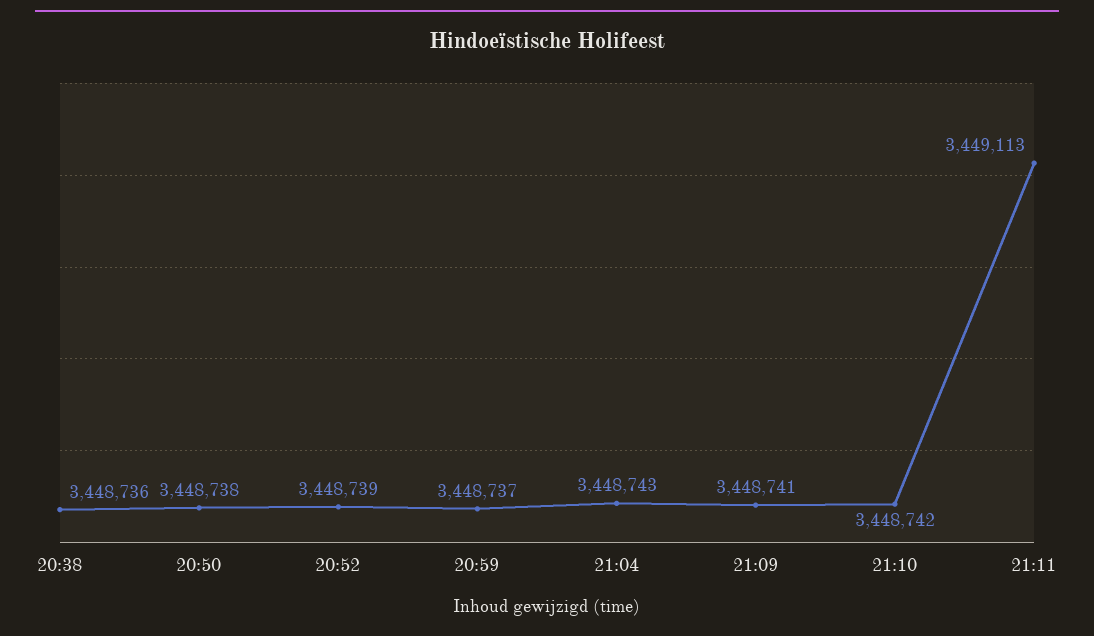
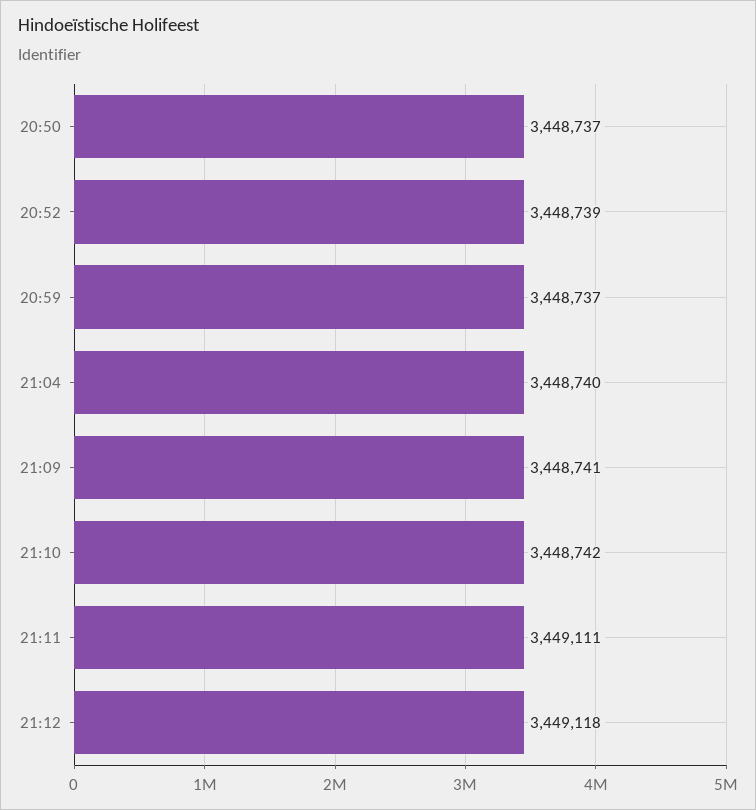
20:38: 3448736 -> none
20:50: 3448738 -> 3448737
21:04: 3448743 -> 3448740
21:11: 3449113 -> 3449111
21:12: none -> 3449118

